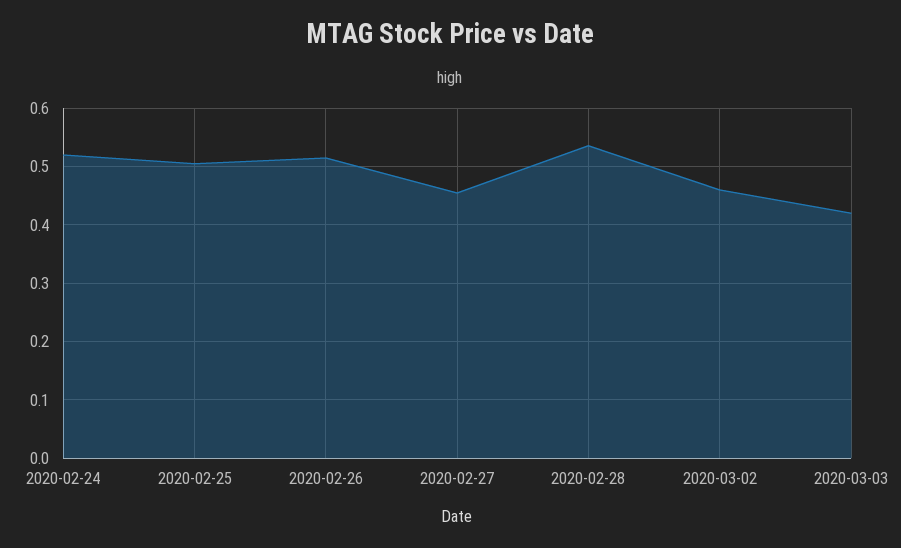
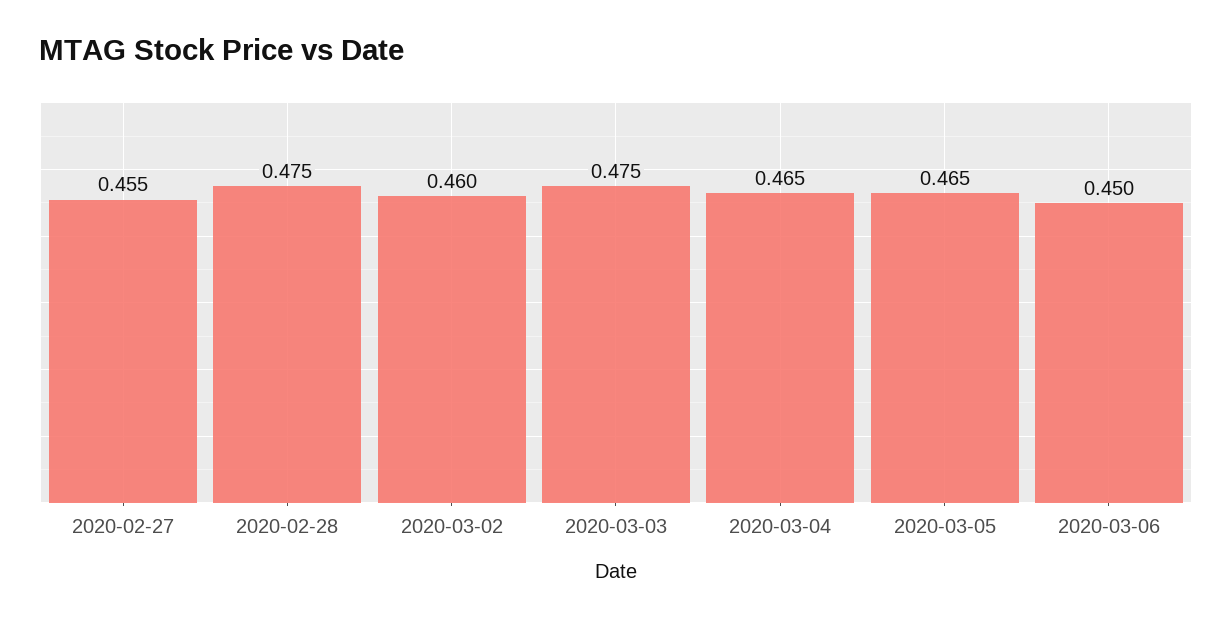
2020-02-24: 0.52 -> none
2020-02-25: 0.5 -> none
2020-02-26: 0.52 -> none
2020-02-28: 0.54 -> 0.475
2020-03-03: 0.42 -> 0.475
2020-03-04: none -> 0.465
2020-03-05: none -> 0.465
2020-03-06: none -> 0.45

